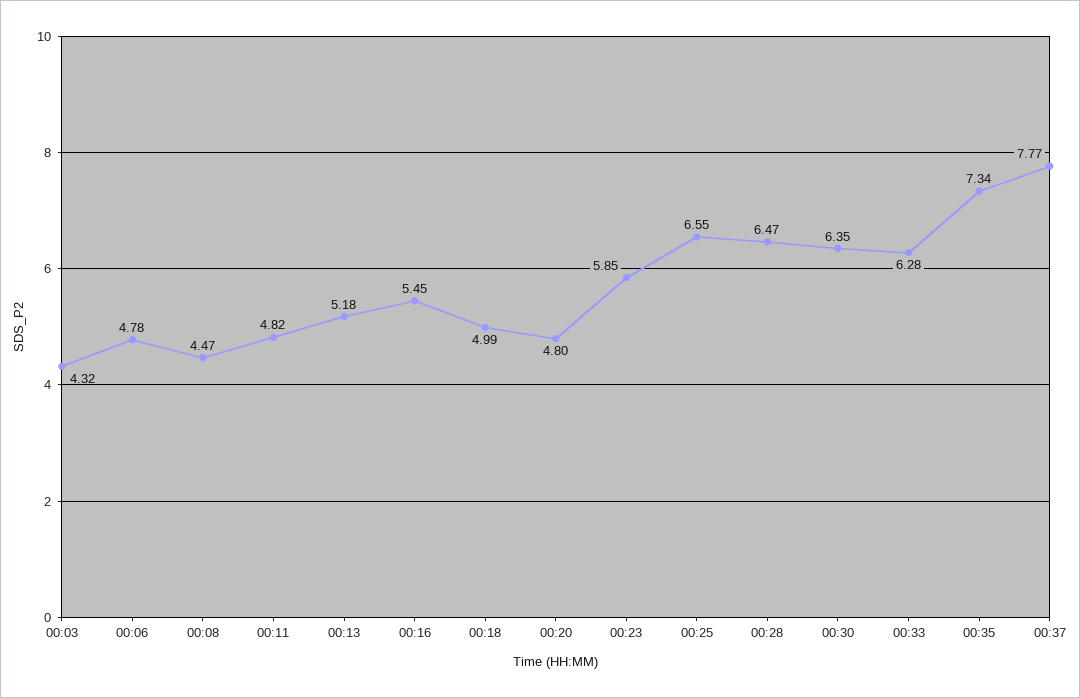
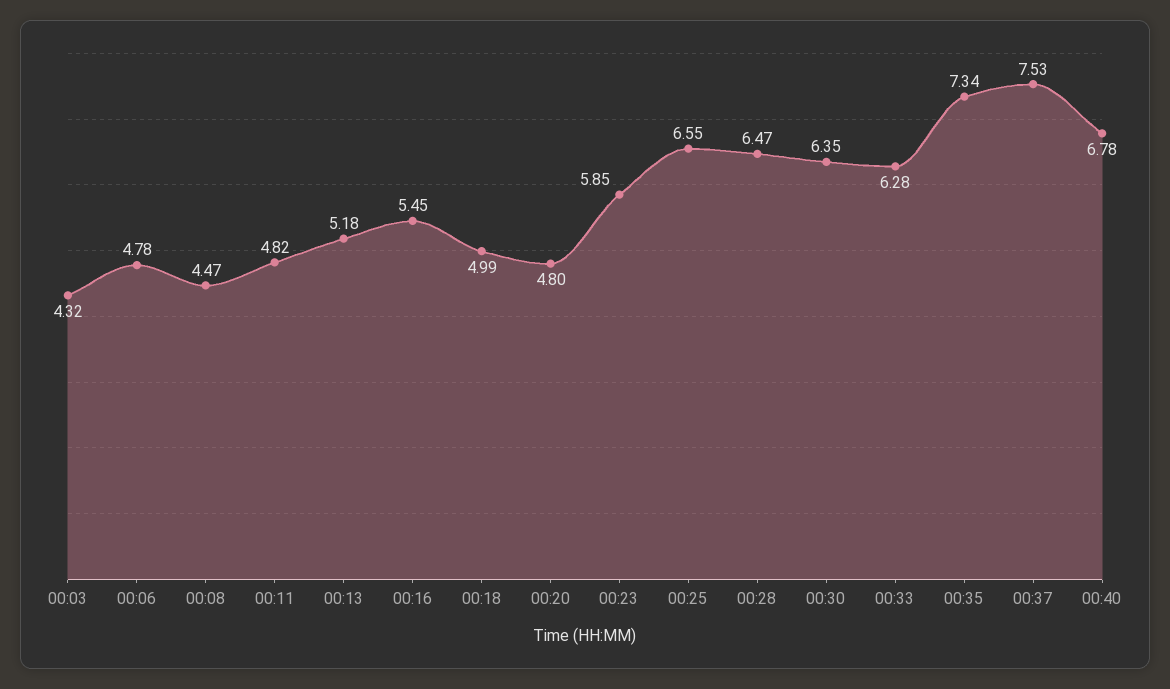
00:37: 7.77 -> 7.53
00:40: none -> 6.78

